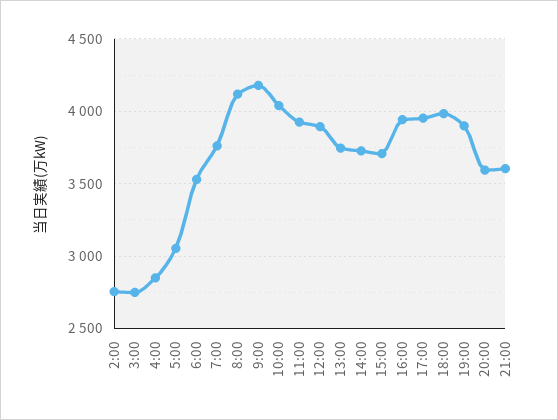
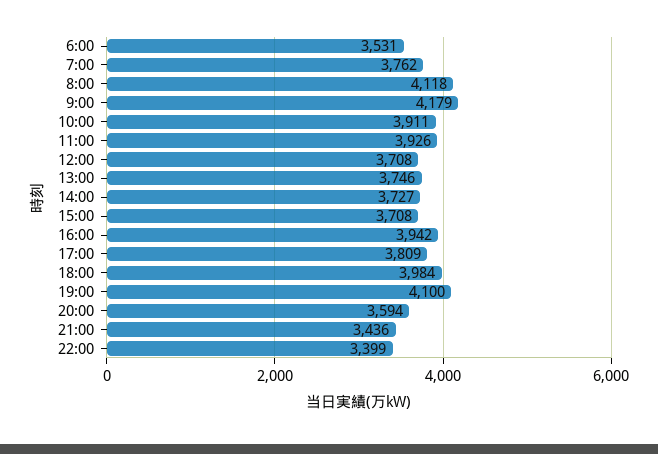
2:00: 2750 -> none
3:00: 2750 -> none
4:00: 2850 -> none
5:00: 3050 -> none
10:00: 4050 -> 3911
12:00: 3900 -> 3708
17:00: 3950 -> 3809
19:00: 3900 -> 4100
21:00: 3600 -> 3436
22:00: none -> 3399

